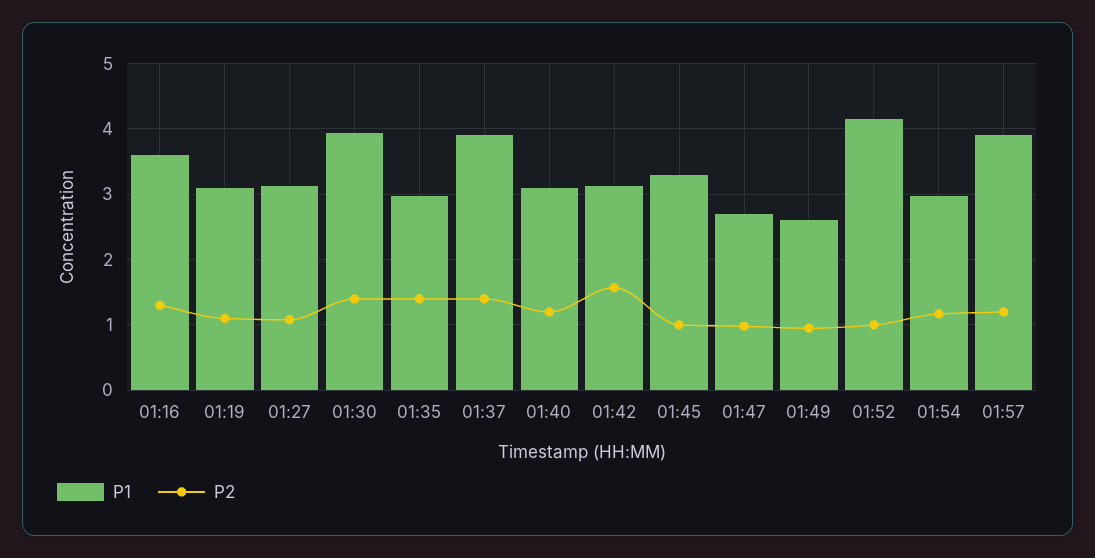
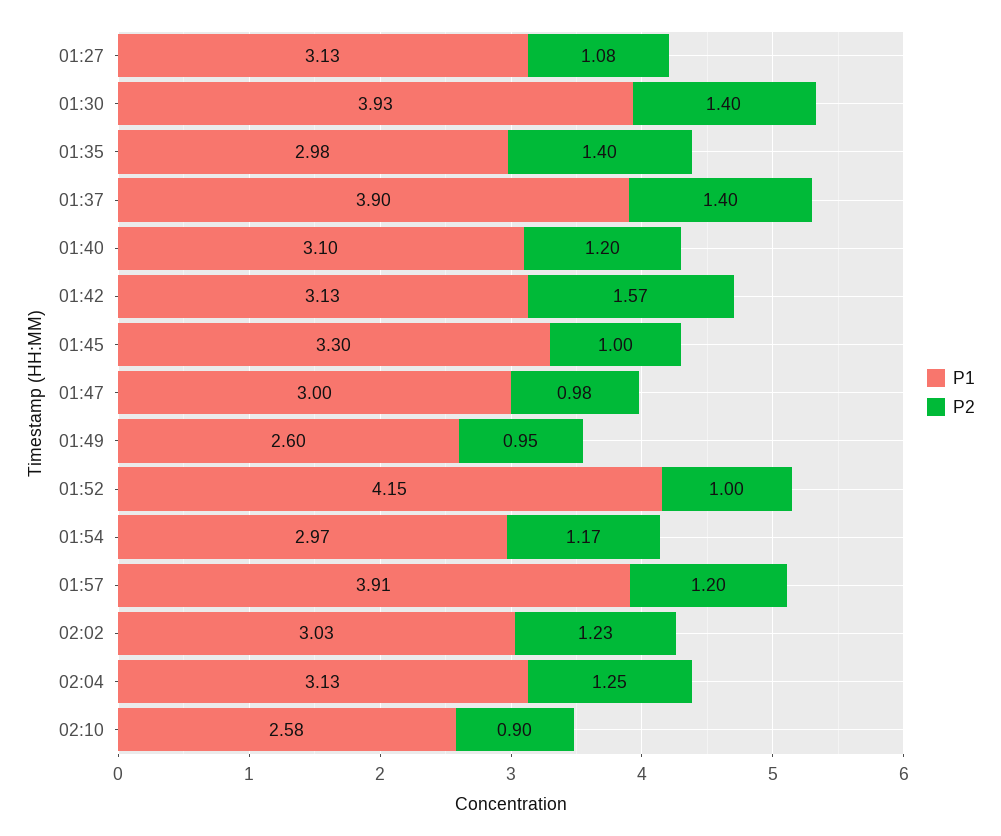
P1, 01:16: 3.6 -> none
P2, 01:16: 1.3 -> none
P1, 01:19: 3.1 -> none
P2, 01:19: 1.1 -> none
P1, 01:47: 2.7 -> 3
P1, 02:02: none -> 3.03
P2, 02:02: none -> 1.23
P1, 02:04: none -> 3.13
P2, 02:04: none -> 1.25
P1, 02:10: none -> 2.58
P2, 02:10: none -> 0.9

